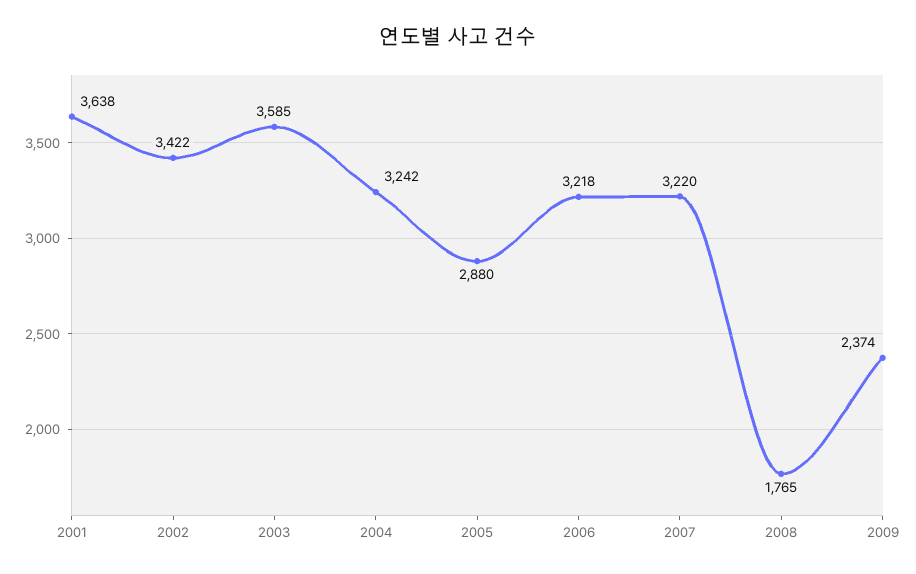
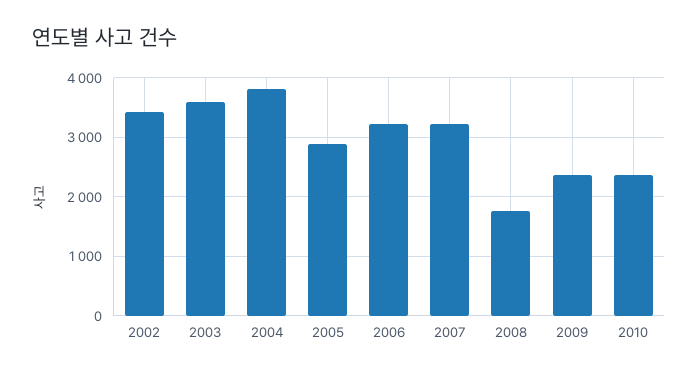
2001: 3638 -> none
2004: 3242 -> 3800
2010: none -> 2400

